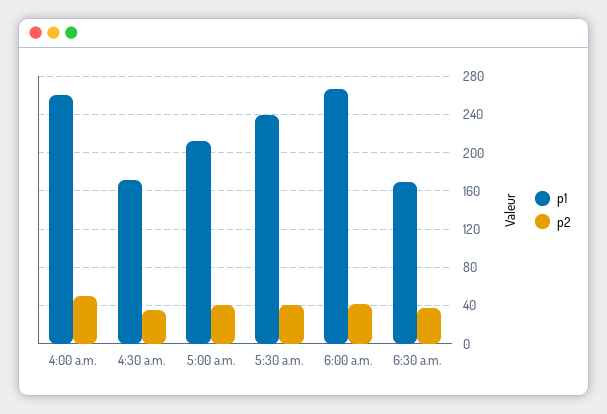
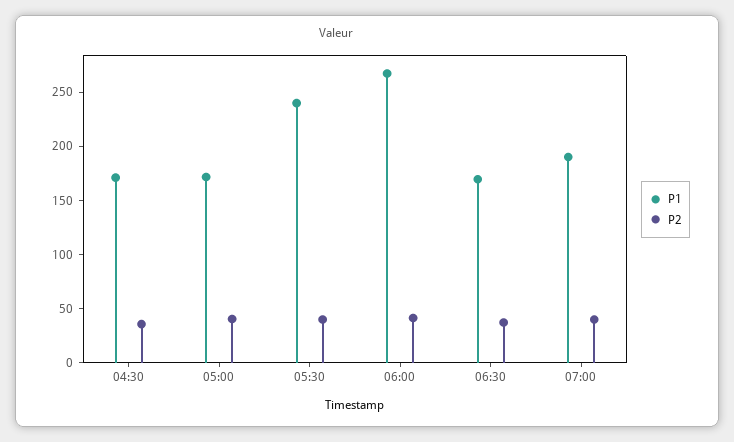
p1, 4:00 a.m.: 260 -> none
p2, 4:00 a.m.: 50 -> none
p1, 5:00 a.m.: 210 -> 170
p1, 07:00: none -> 190
p2, 07:00: none -> 40

